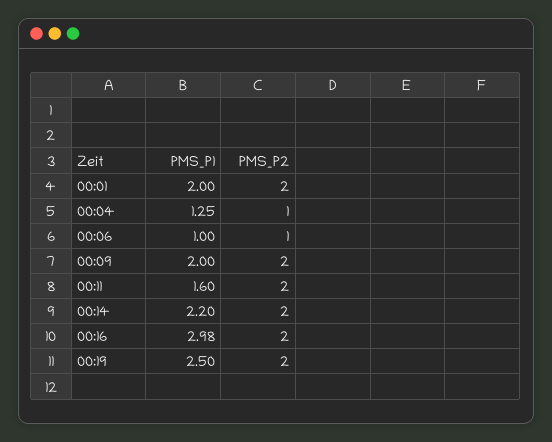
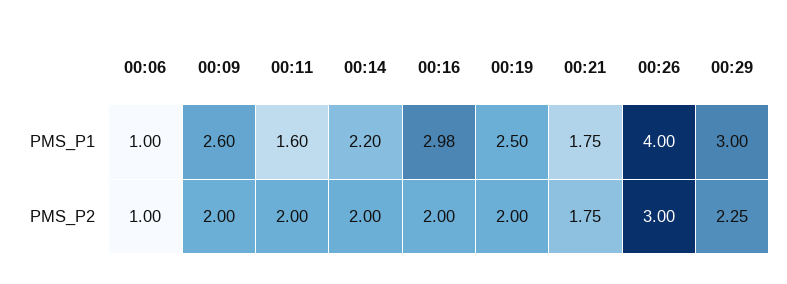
PMS_P1, 00:01: 2 -> none
PMS_P2, 00:01: 2 -> none
PMS_P1, 00:04: 1.25 -> none
PMS_P2, 00:04: 1 -> none
PMS_P1, 00:09: 2 -> 2.6
PMS_P1, 00:21: none -> 1.75
PMS_P1, 00:26: none -> 4
PMS_P1, 00:29: none -> 3
PMS_P2, 00:21: none -> 1.75
PMS_P2, 00:26: none -> 3
PMS_P2, 00:29: none -> 2.25

